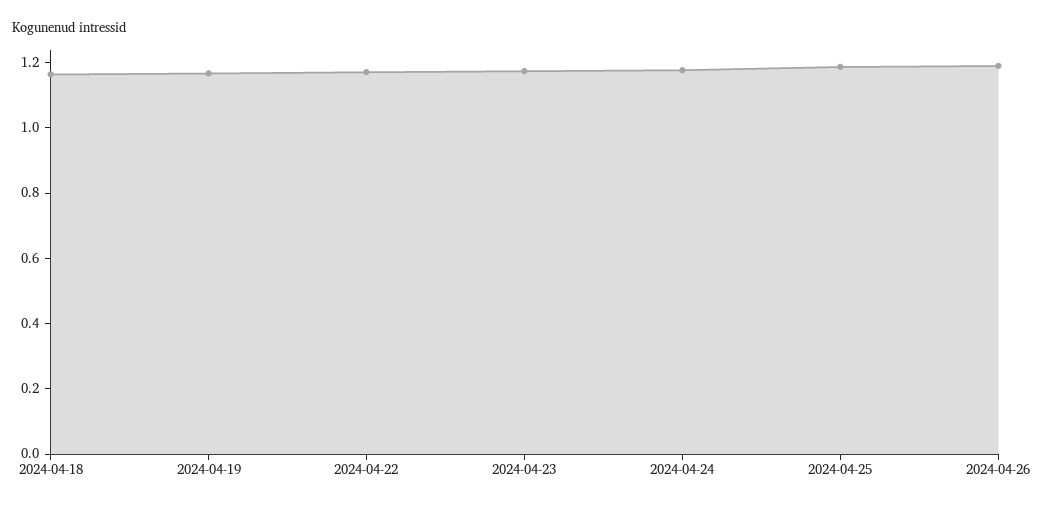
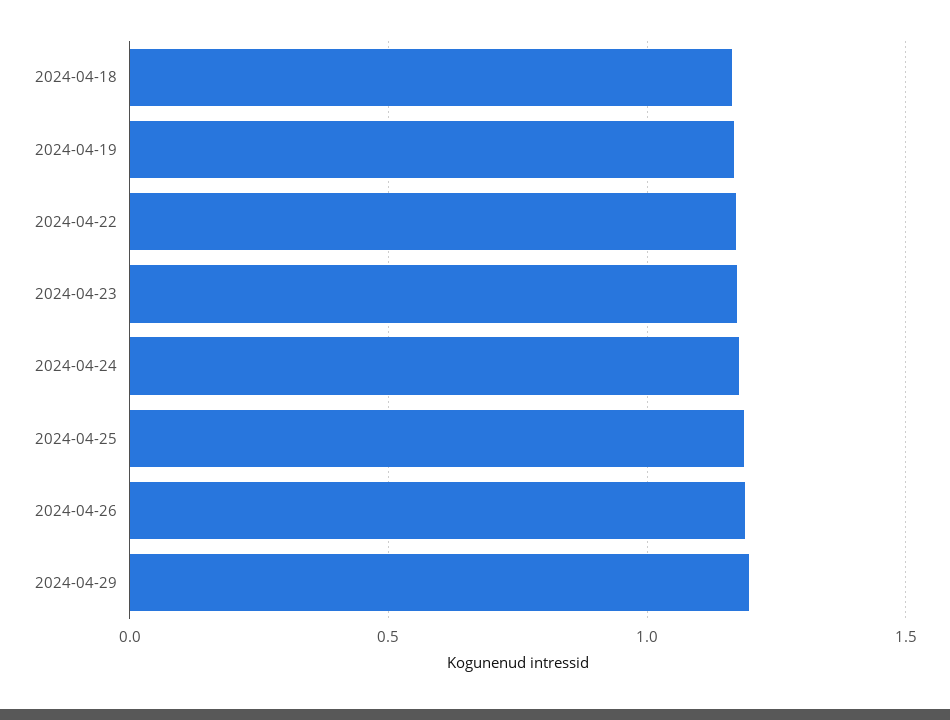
2024-04-29: none -> 1.2

